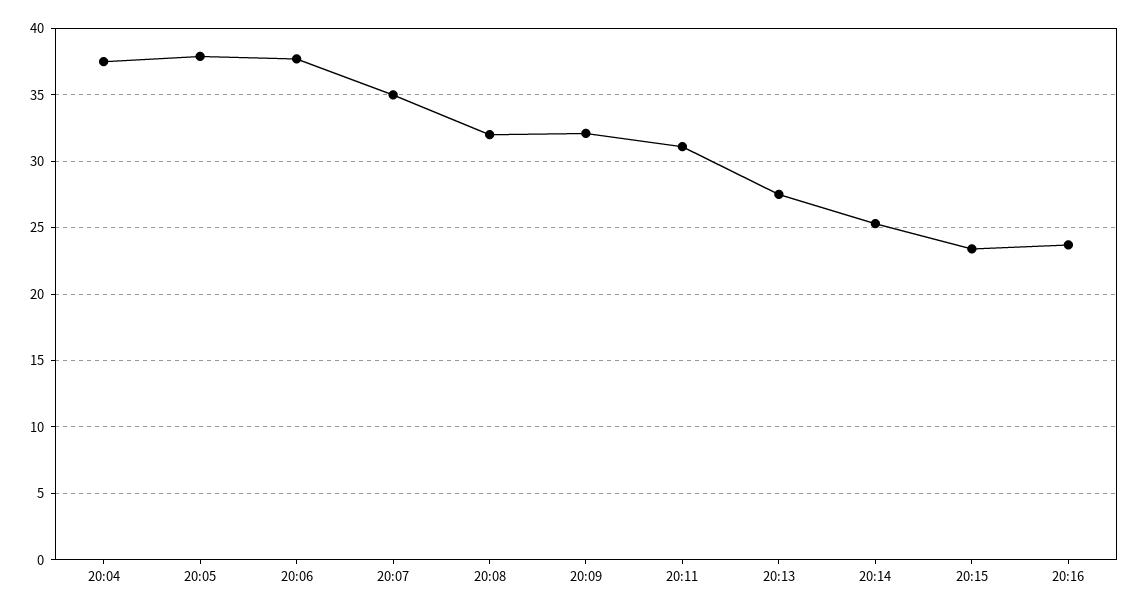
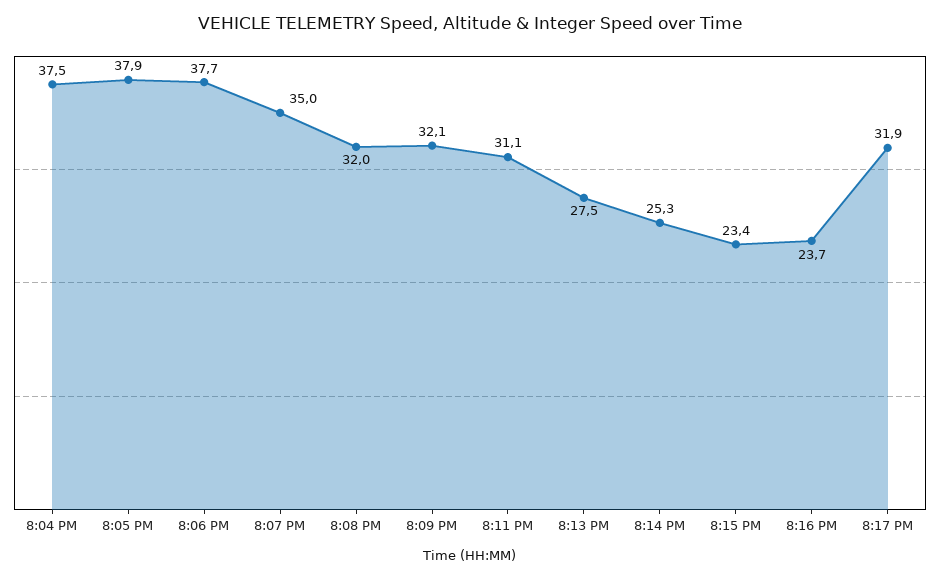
8:17 PM: none -> 31.9

